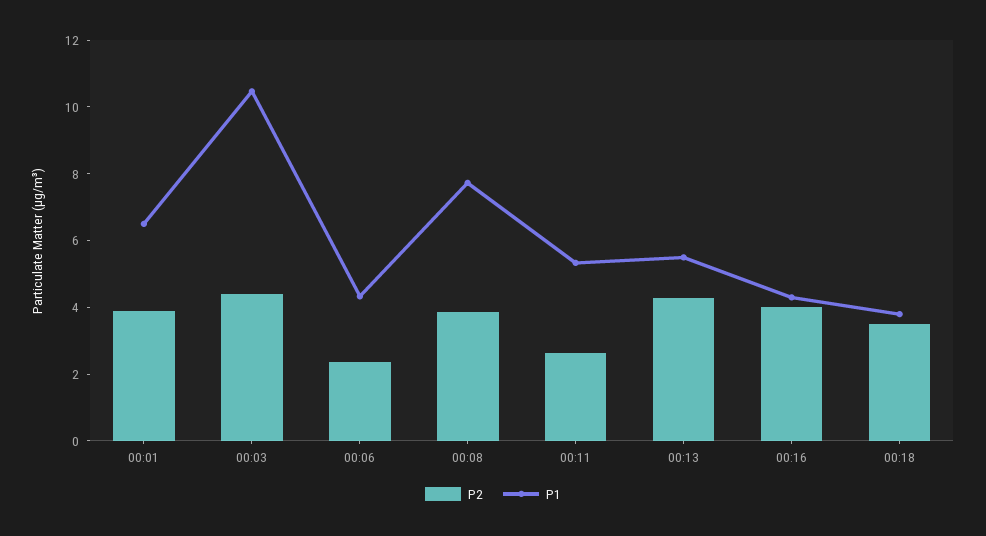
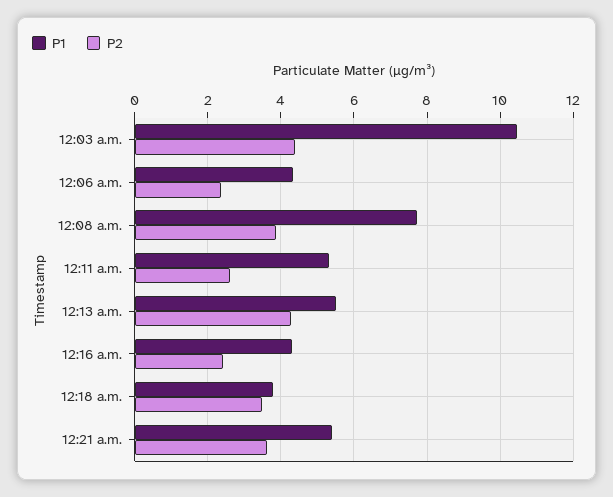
P2, 00:01: 4 -> none
P1, 00:01: 6.5 -> none
P2, 00:16: 4 -> 2.4
P1, 12:21 a.m.: none -> 5.4
P2, 12:21 a.m.: none -> 3.6

